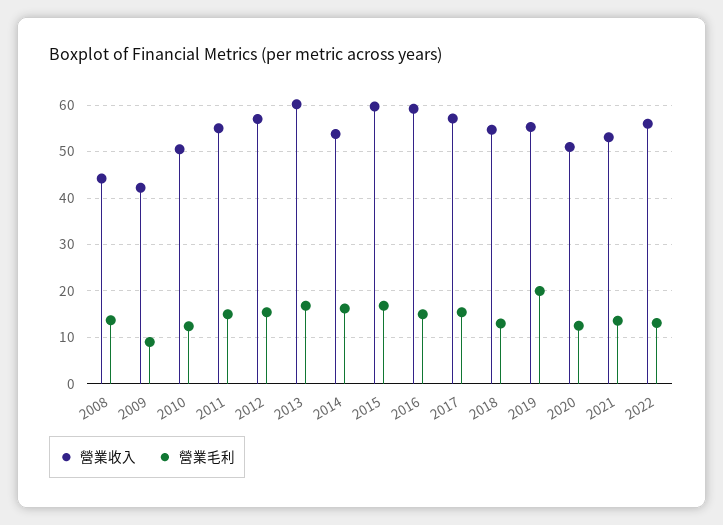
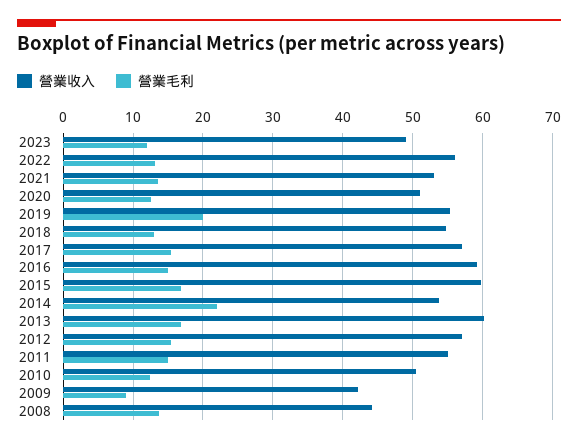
營業毛利, 2014: 16 -> 22
營業收入, 2023: none -> 49
營業毛利, 2023: none -> 12

